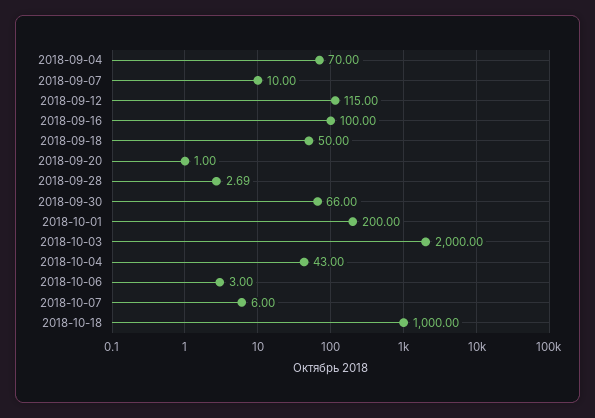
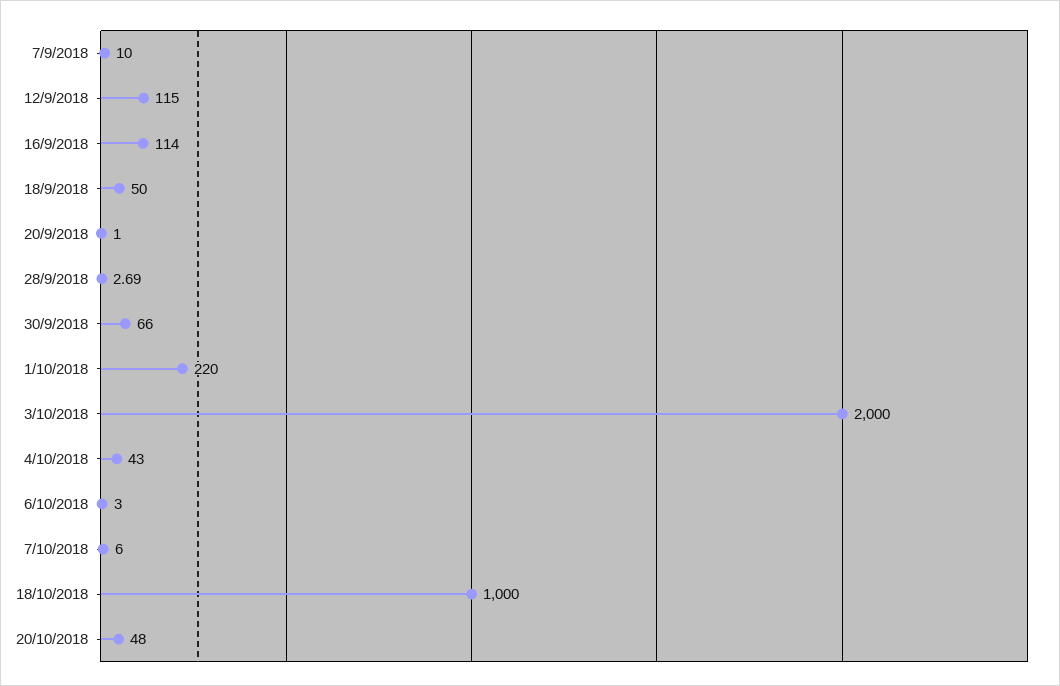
2018-09-04: 70 -> none
2018-09-16: 100 -> 114
2018-10-01: 200 -> 220
20/10/2018: none -> 48

